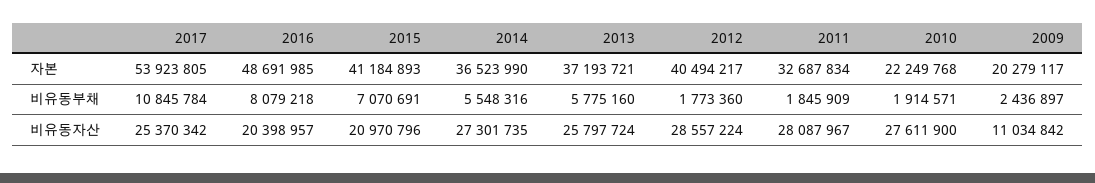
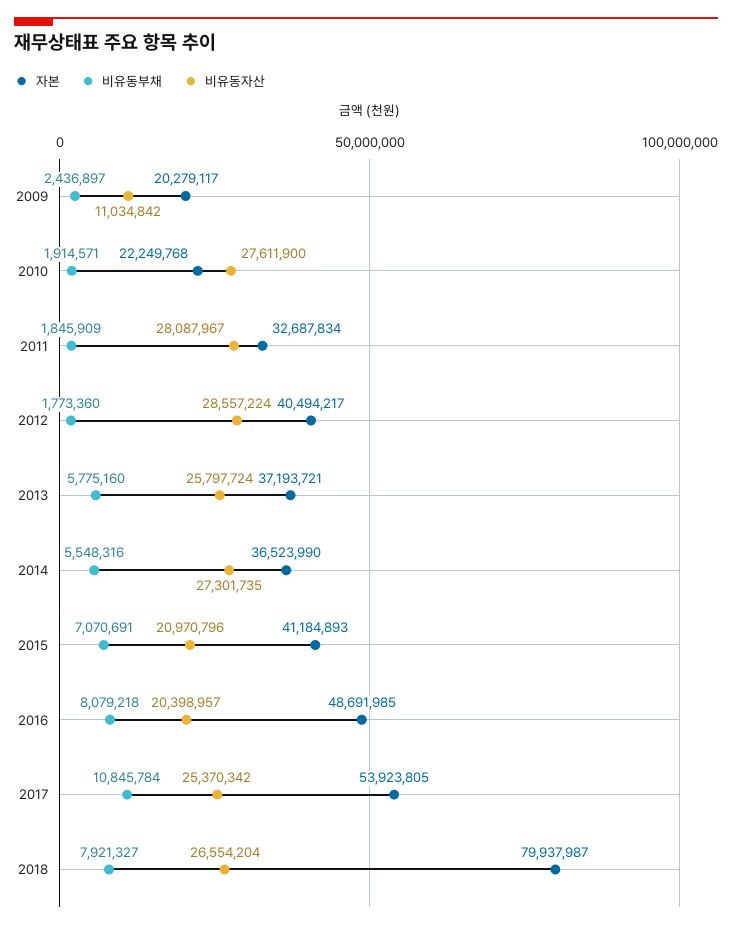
자본, 2018: none -> 79937987
비유동부채, 2018: none -> 7921327
비유동자산, 2018: none -> 26554204

